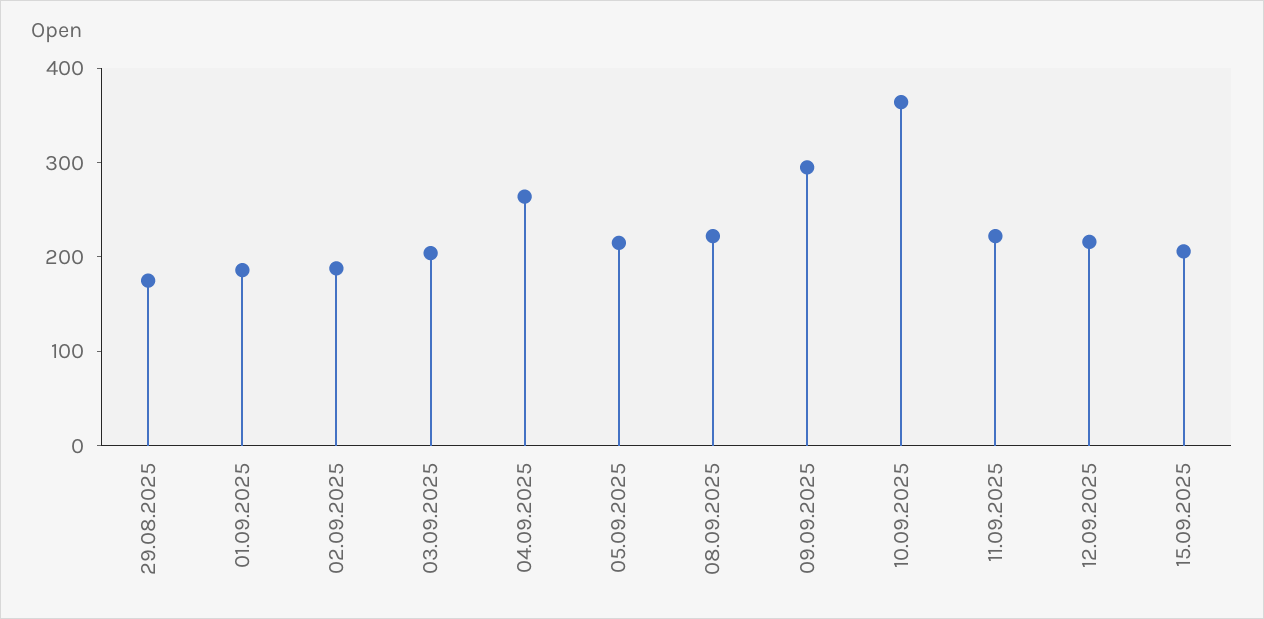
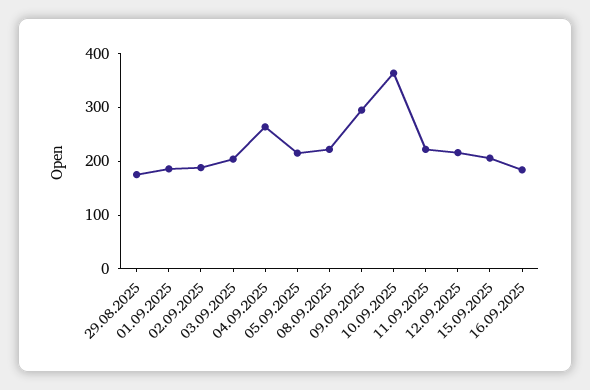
16.09.2025: none -> 180

